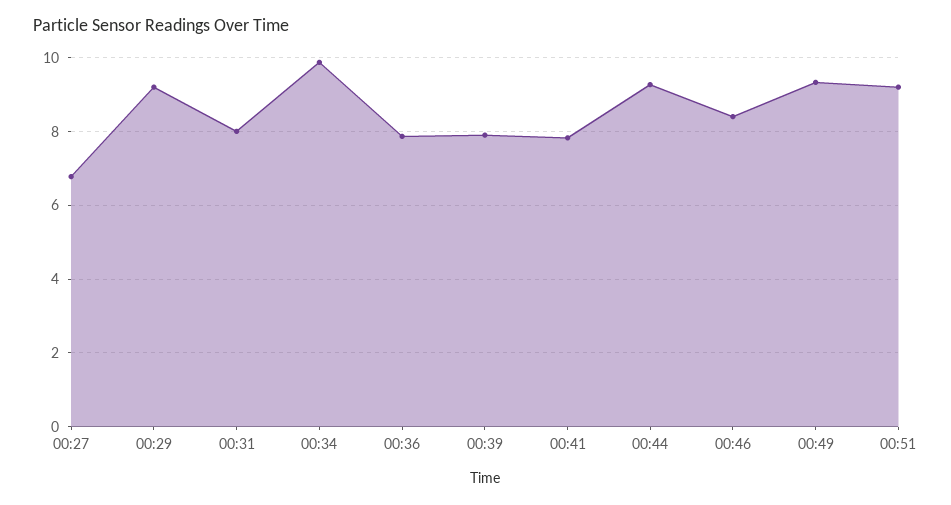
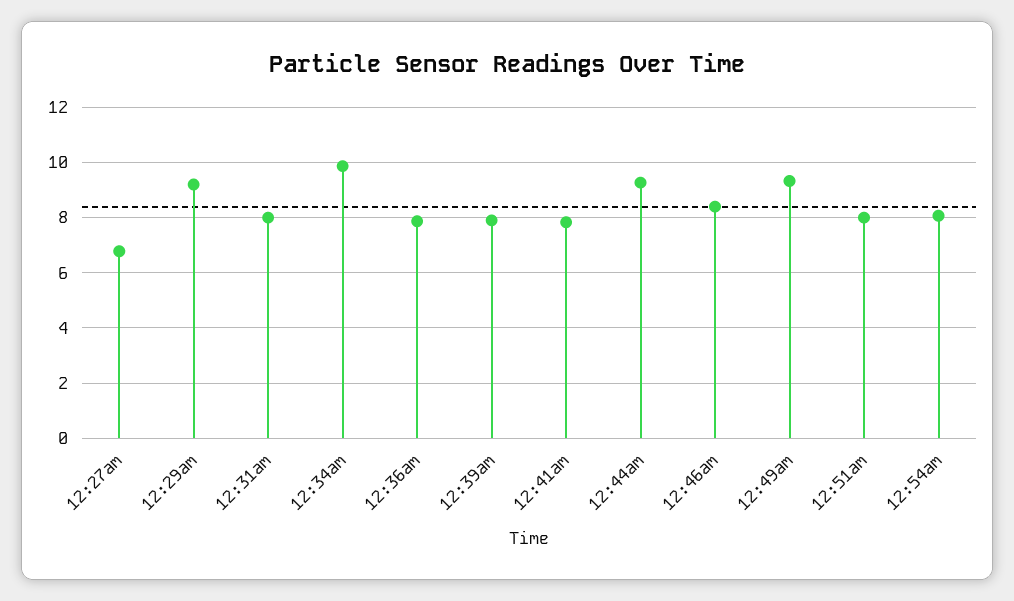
00:51: 9.2 -> 8
12:54am: none -> 8

